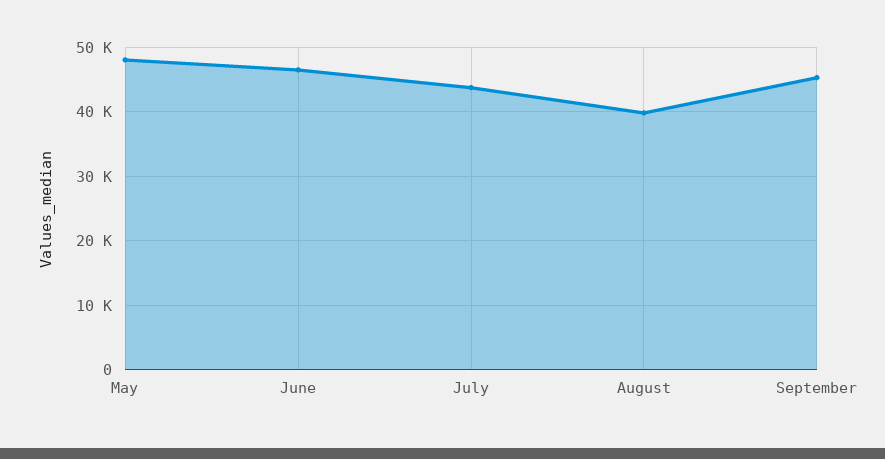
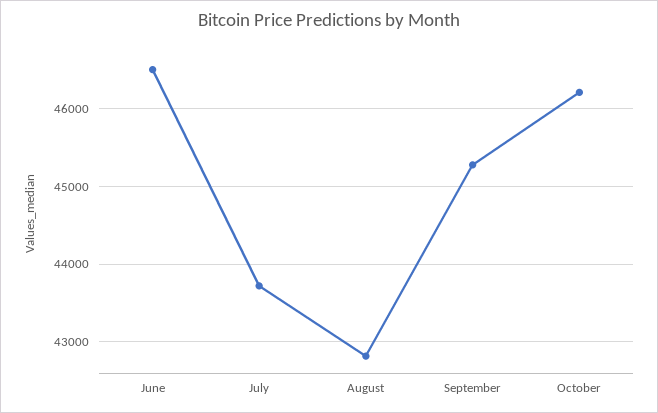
May: 48000 -> none
August: 40000 -> 42800
October: none -> 46200

